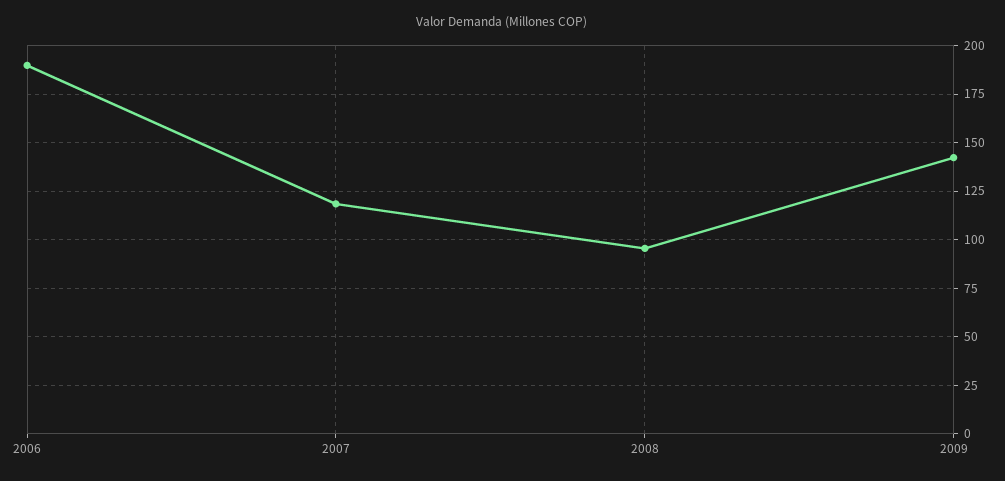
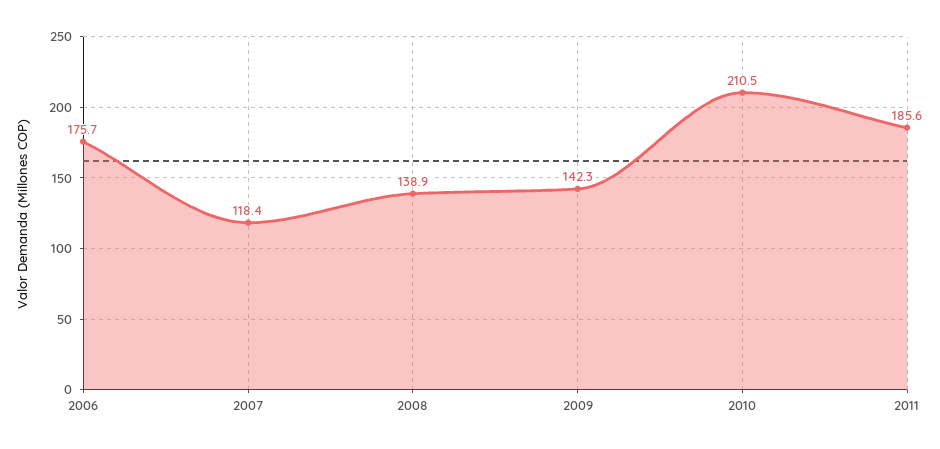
2006: 190 -> 175.7
2008: 95 -> 138.9
2010: none -> 210.5
2011: none -> 185.6

